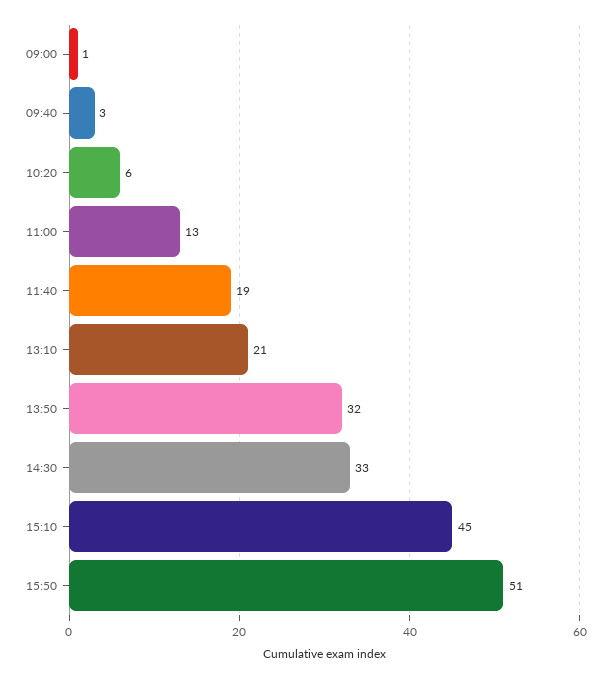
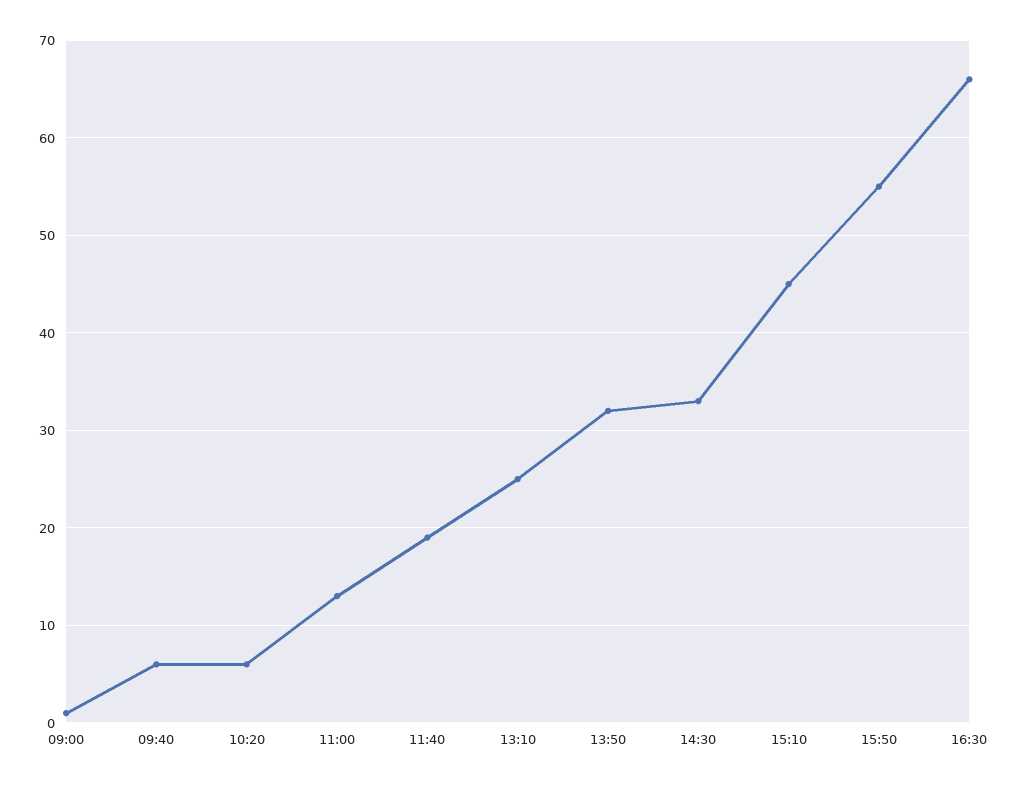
09:40: 3 -> 6
13:10: 21 -> 25
15:50: 51 -> 55
16:30: none -> 66

